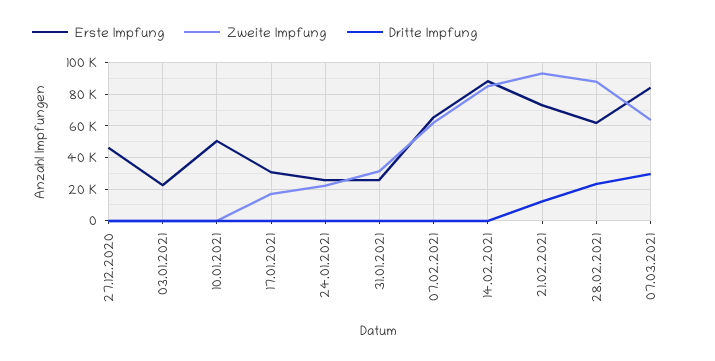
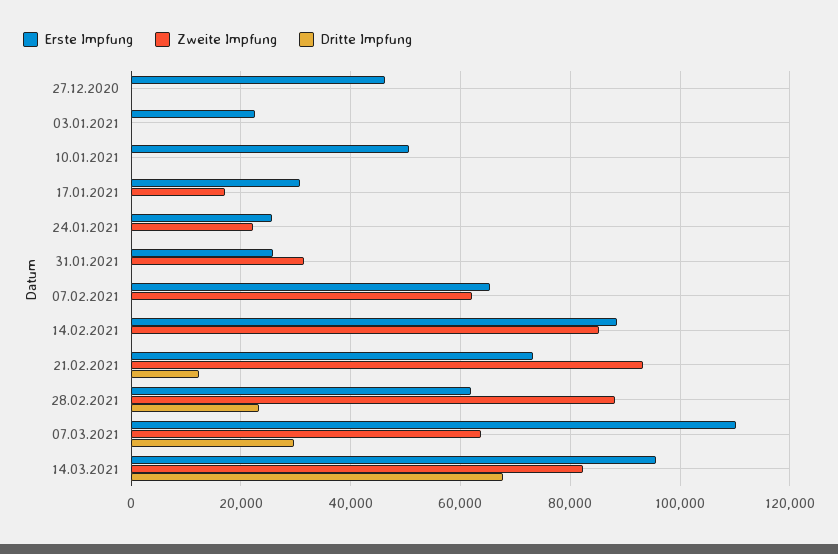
Erste Impfung, 07.03.2021: 85000 -> 110000
Erste Impfung, 14.03.2021: none -> 96000
Zweite Impfung, 14.03.2021: none -> 82000
Dritte Impfung, 14.03.2021: none -> 68000

